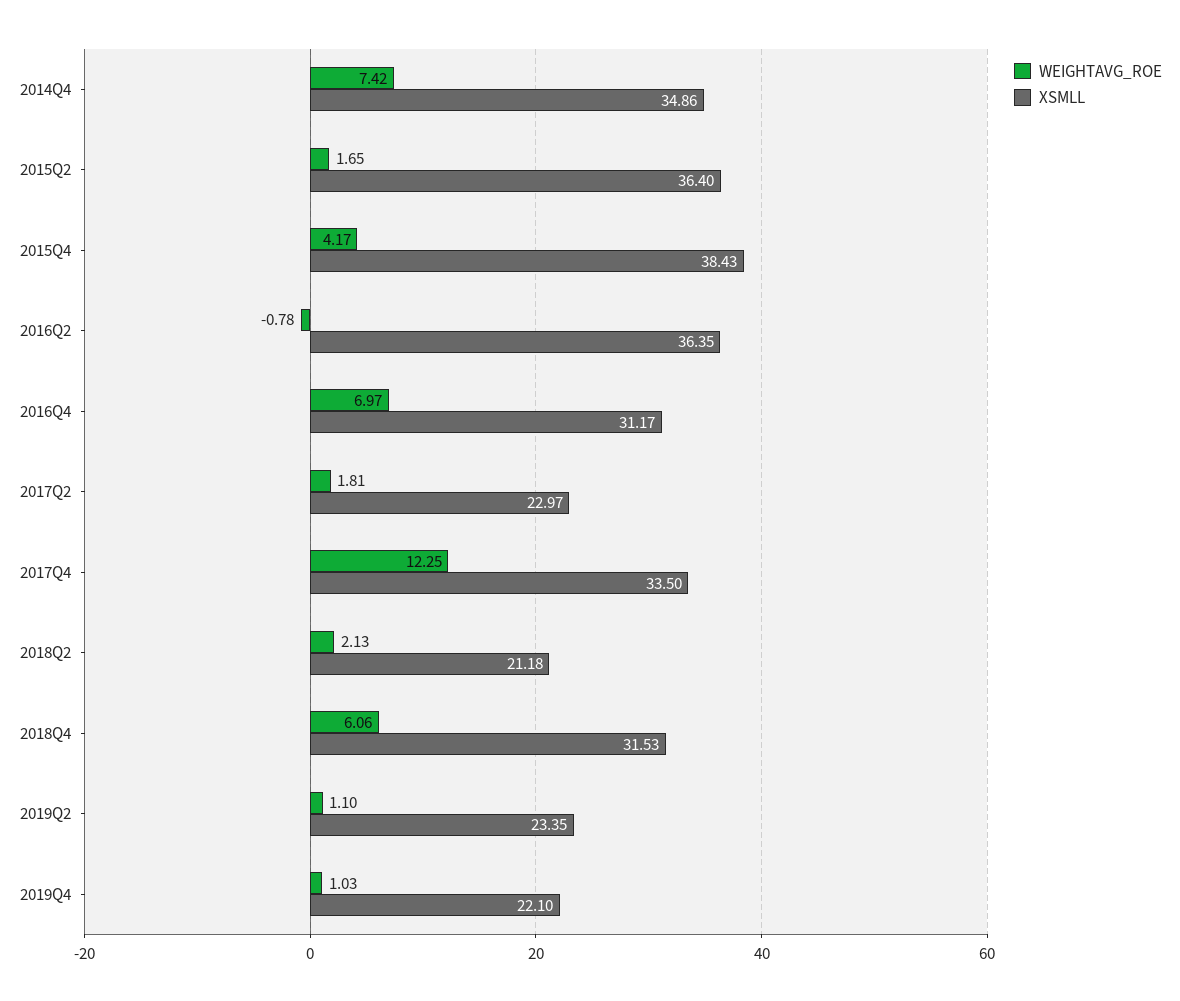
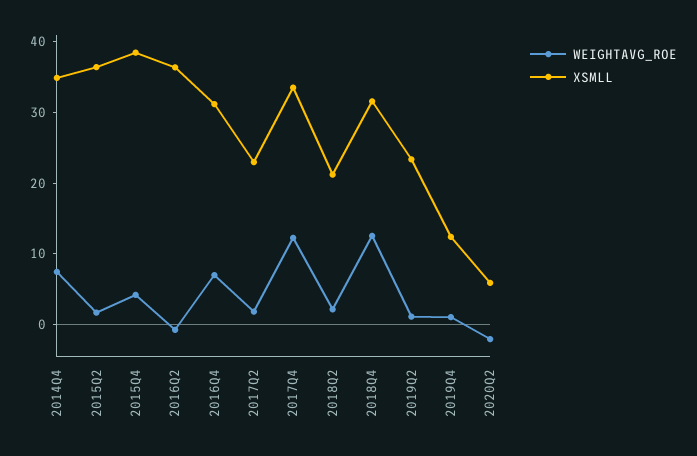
WEIGHTAVG_ROE, 2018Q4: 6.06 -> 12
XSMLL, 2019Q4: 22.1 -> 12
WEIGHTAVG_ROE, 2020Q2: none -> -2
XSMLL, 2020Q2: none -> 6

